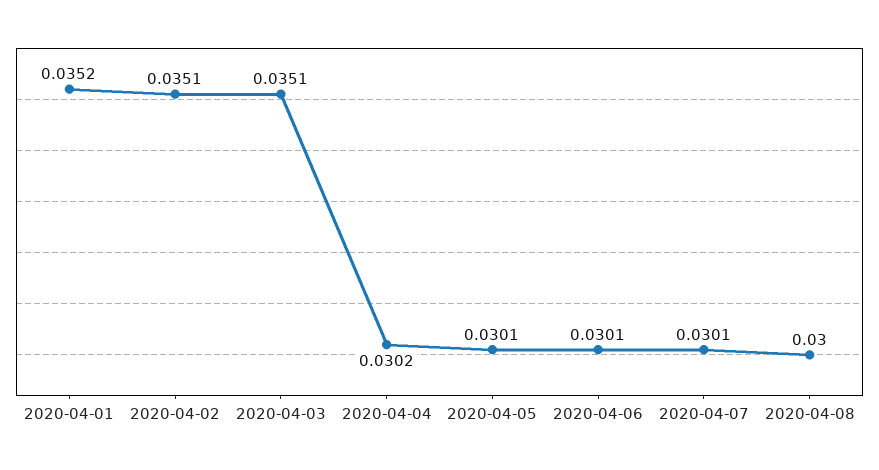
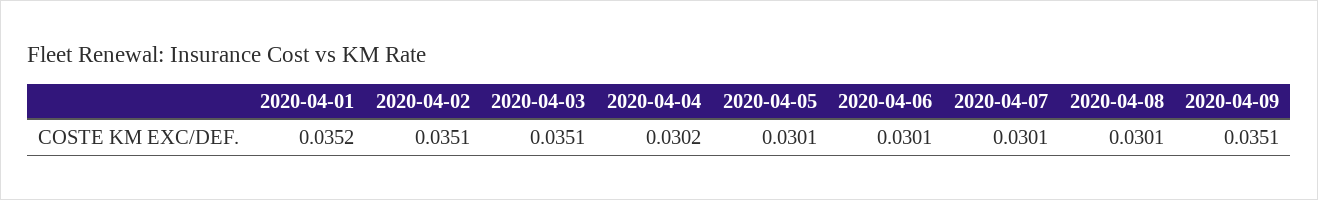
2020-04-08: 0.03 -> 0.0301
2020-04-09: none -> 0.0351

